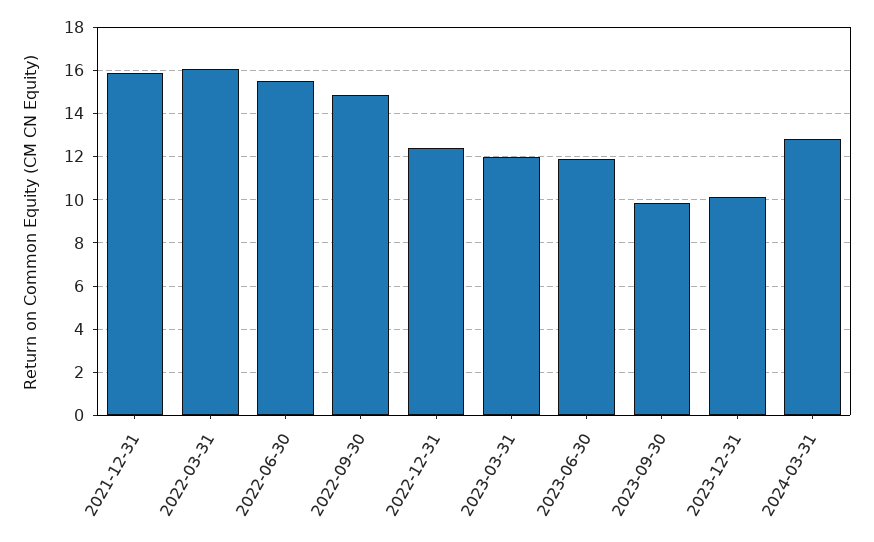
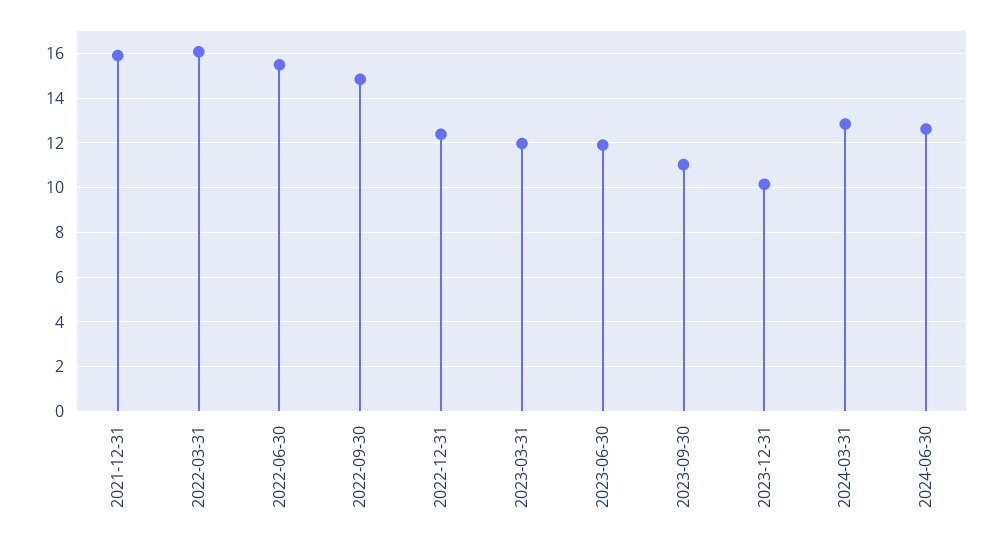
2023-09-30: 10 -> 11
2024-06-30: none -> 12.5

